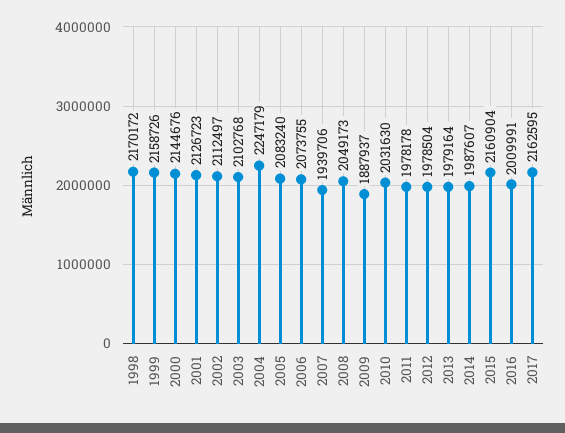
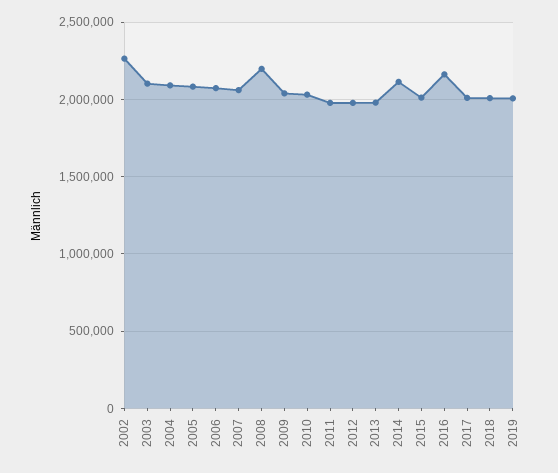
1998: 2170172 -> none
1999: 2158726 -> none
2000: 2144676 -> none
2001: 2126723 -> none
2002: 2112497 -> 2250000
2004: 2247179 -> 2100000
2007: 1939706 -> 2050000
2008: 2049173 -> 2200000
2009: 1887937 -> 2050000
2014: 1987607 -> 2100000
2015: 2160904 -> 2000000
2016: 2009991 -> 2150000
2017: 2162595 -> 2000000
2018: none -> 2000000
2019: none -> 2000000

